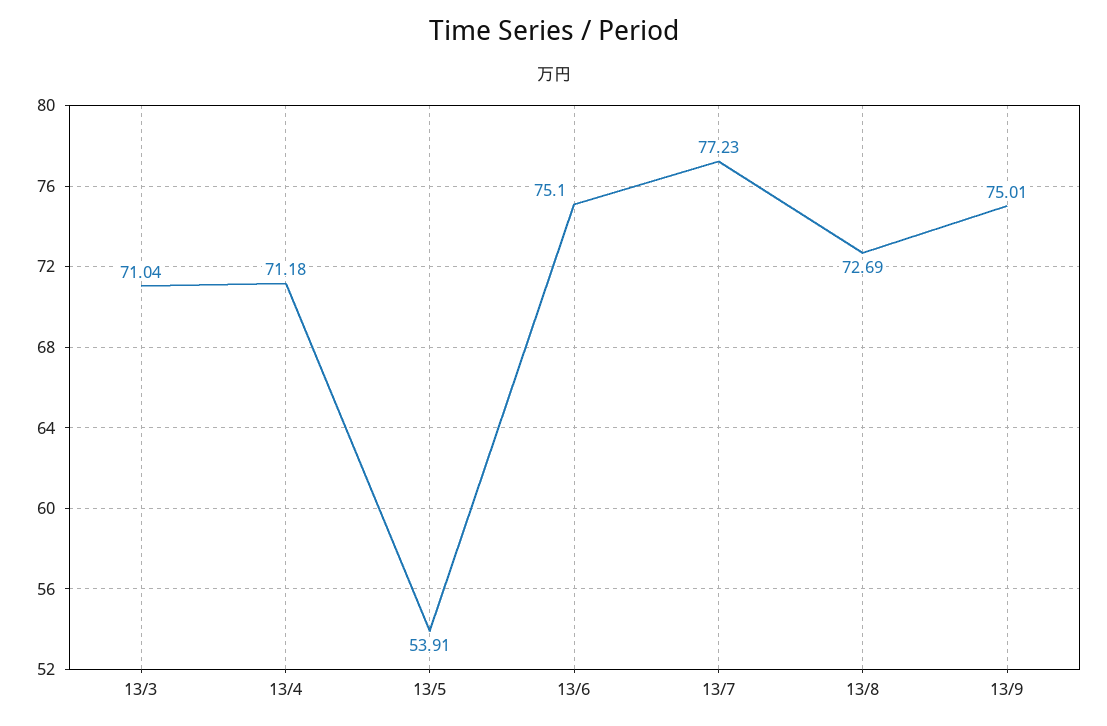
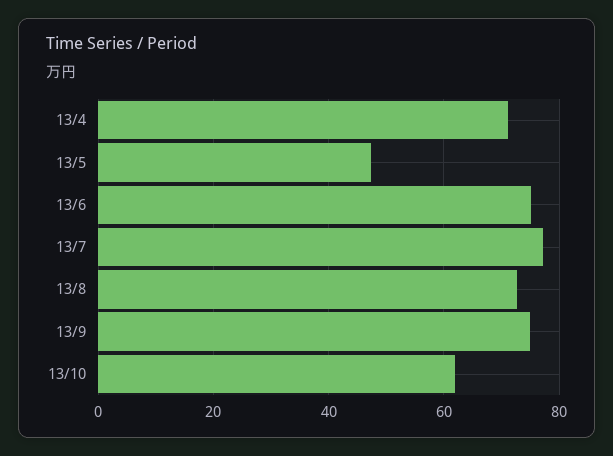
13/3: 71.04 -> none
13/5: 53.91 -> 48
13/10: none -> 62

